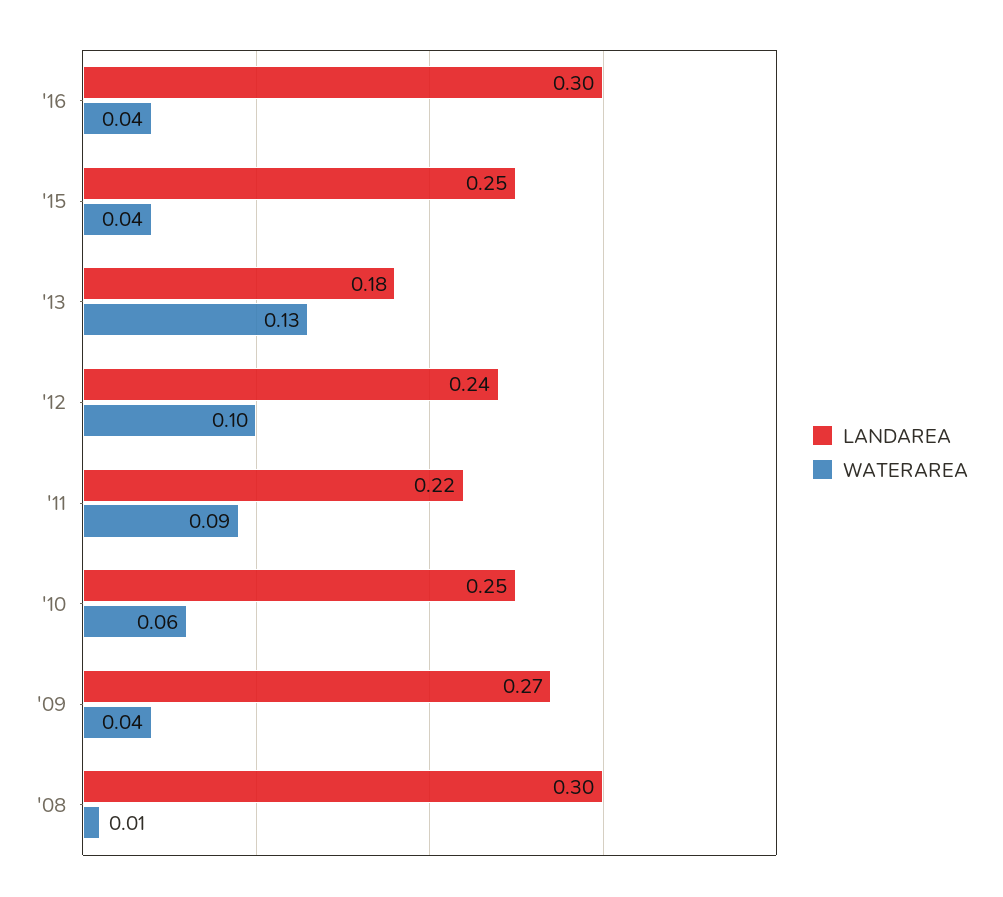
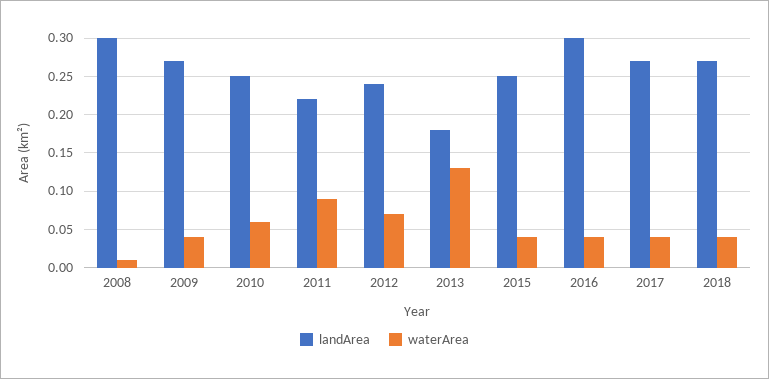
WATERAREA, '12: 0.1 -> 0.07
LANDAREA, 2017: none -> 0.27
WATERAREA, 2017: none -> 0.04
LANDAREA, 2018: none -> 0.27
WATERAREA, 2018: none -> 0.04

